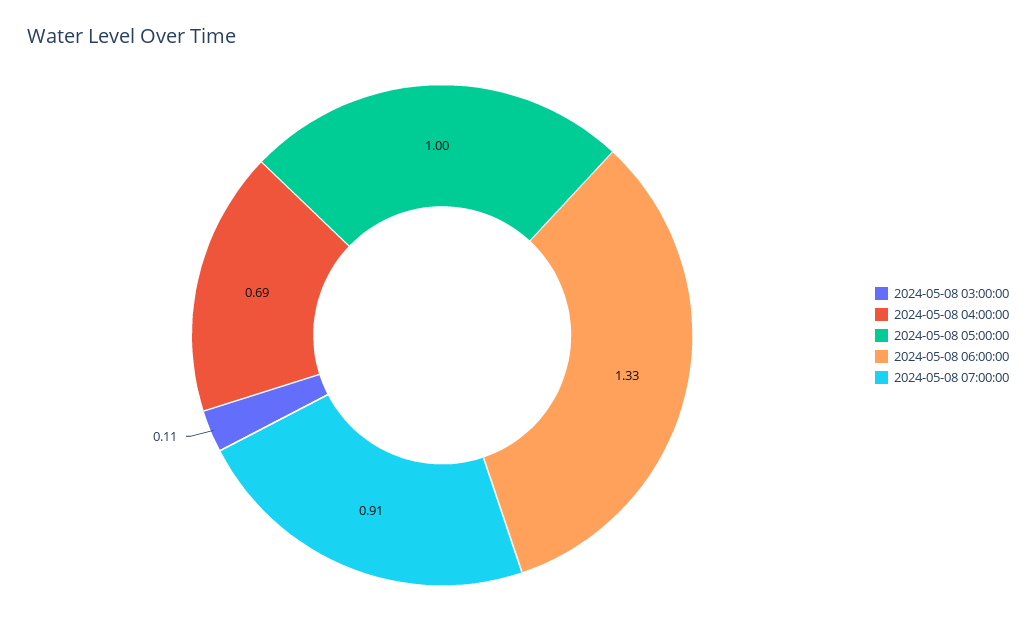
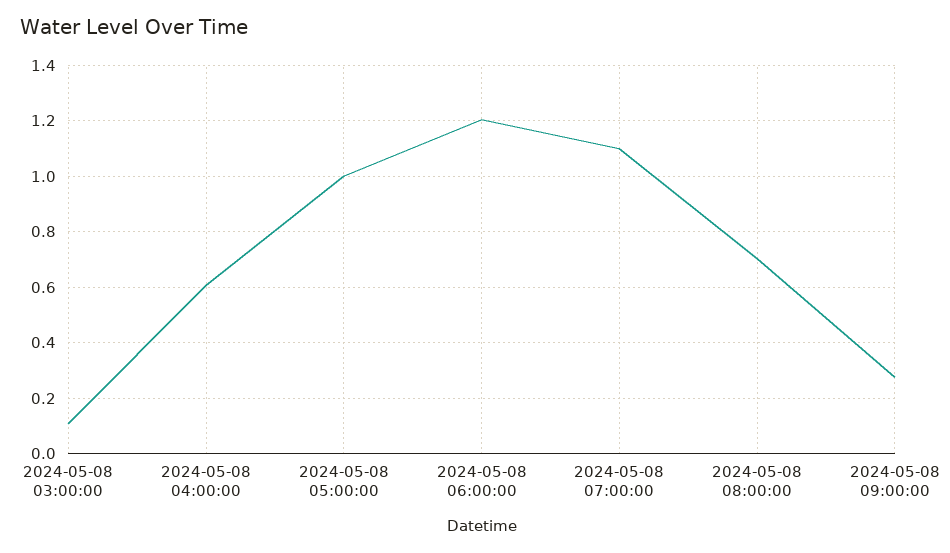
2024-05-08 04:00:00: 0.69 -> 0.6
2024-05-08 06:00:00: 1.33 -> 1.2
2024-05-08 07:00:00: 0.91 -> 1.1
2024-05-08 08:00:00: none -> 0.7
2024-05-08 09:00:00: none -> 0.275

